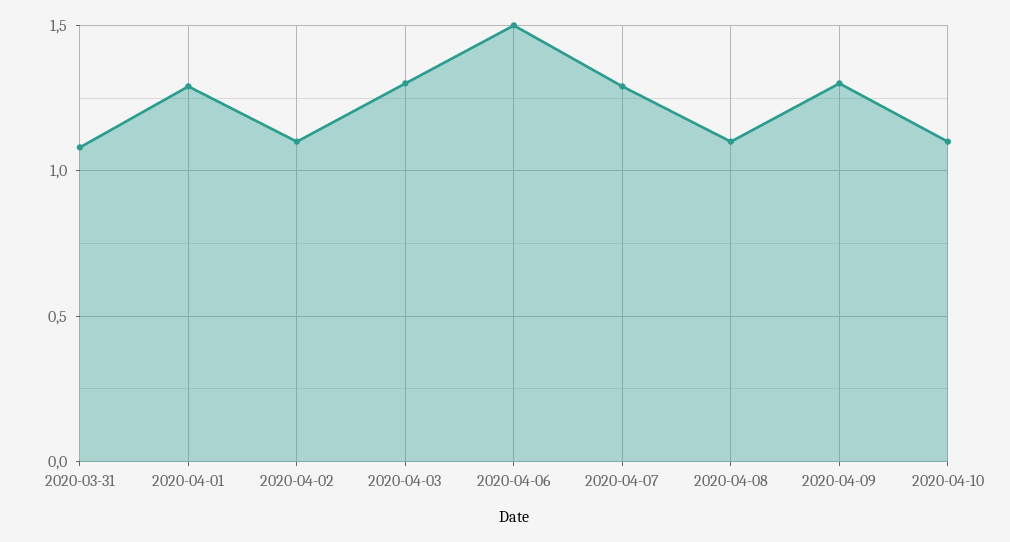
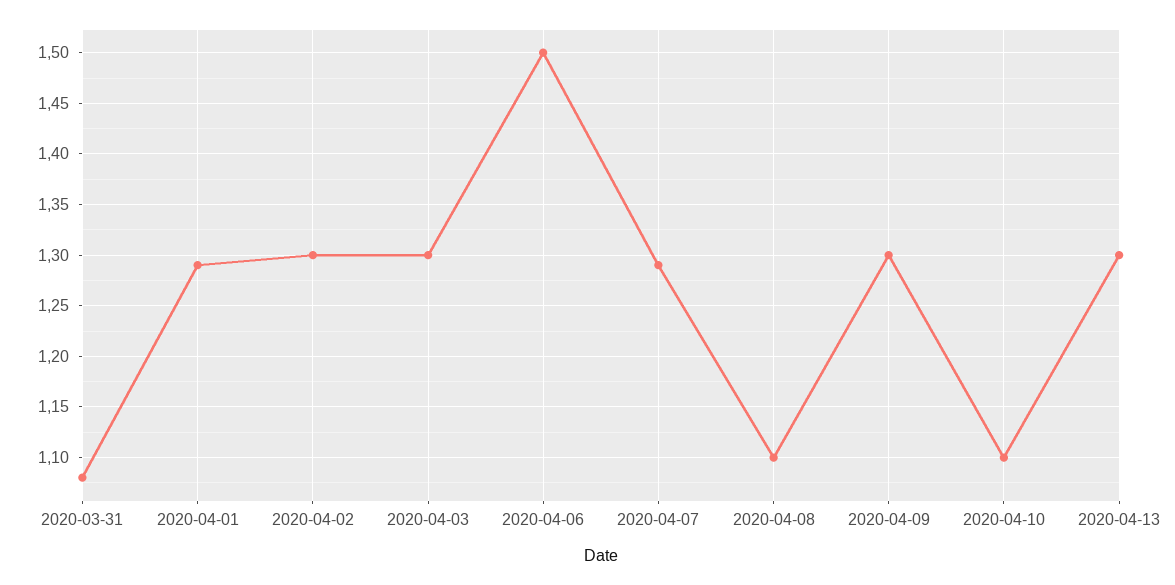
2020-04-02: 1.1 -> 1.3
2020-04-13: none -> 1.3

